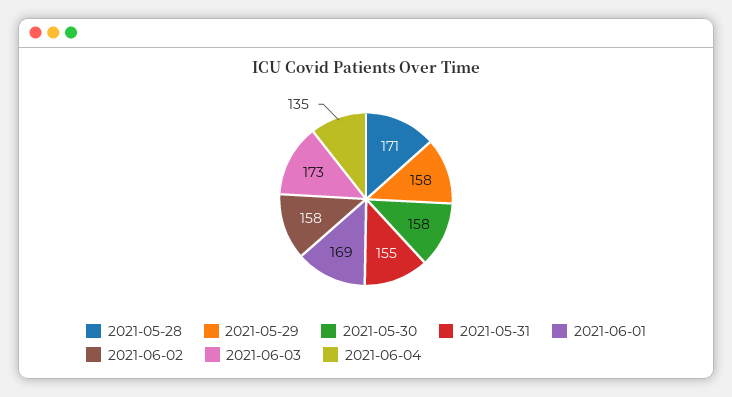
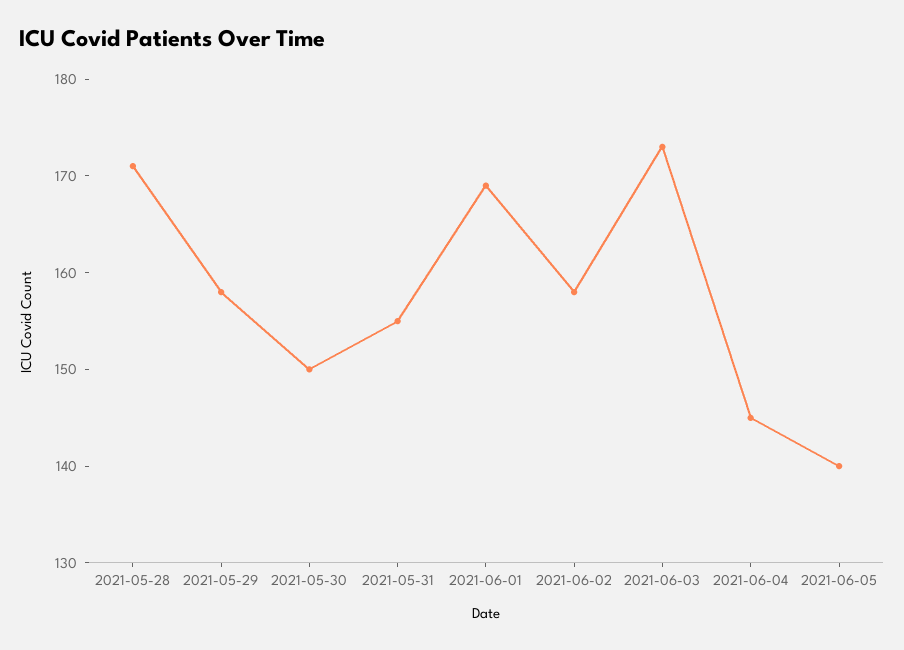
2021-05-30: 158 -> 150
2021-06-04: 135 -> 145
2021-06-05: none -> 140

